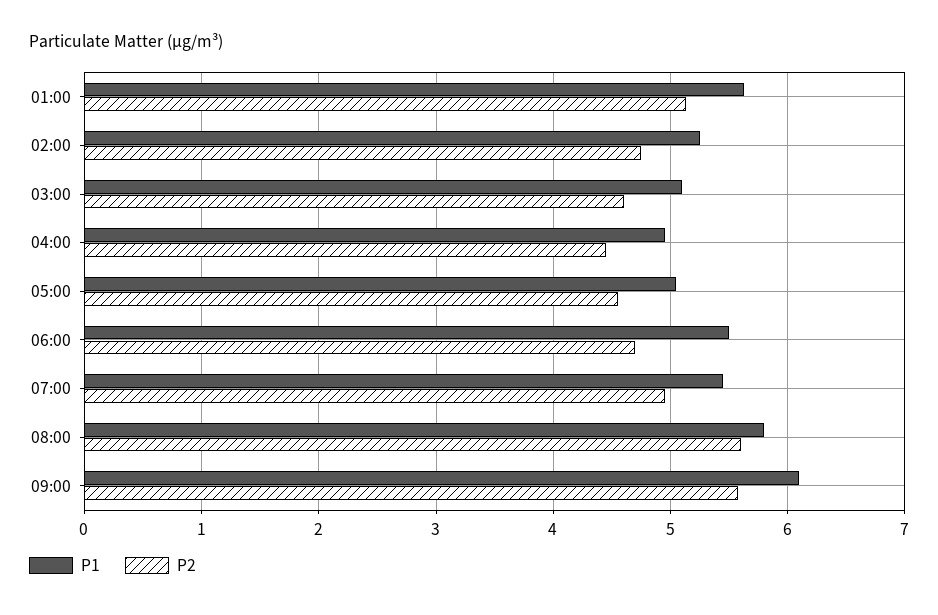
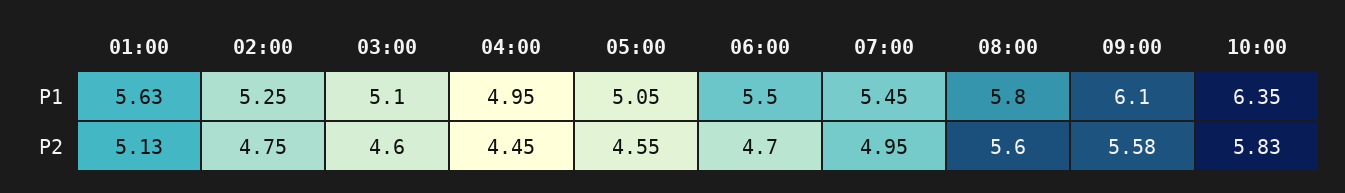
P1, 10:00: none -> 6.35
P2, 10:00: none -> 5.83

